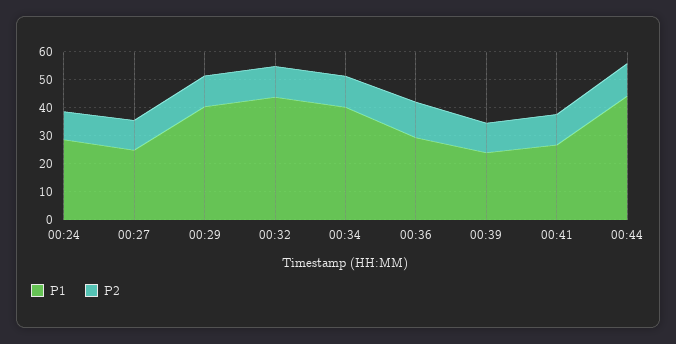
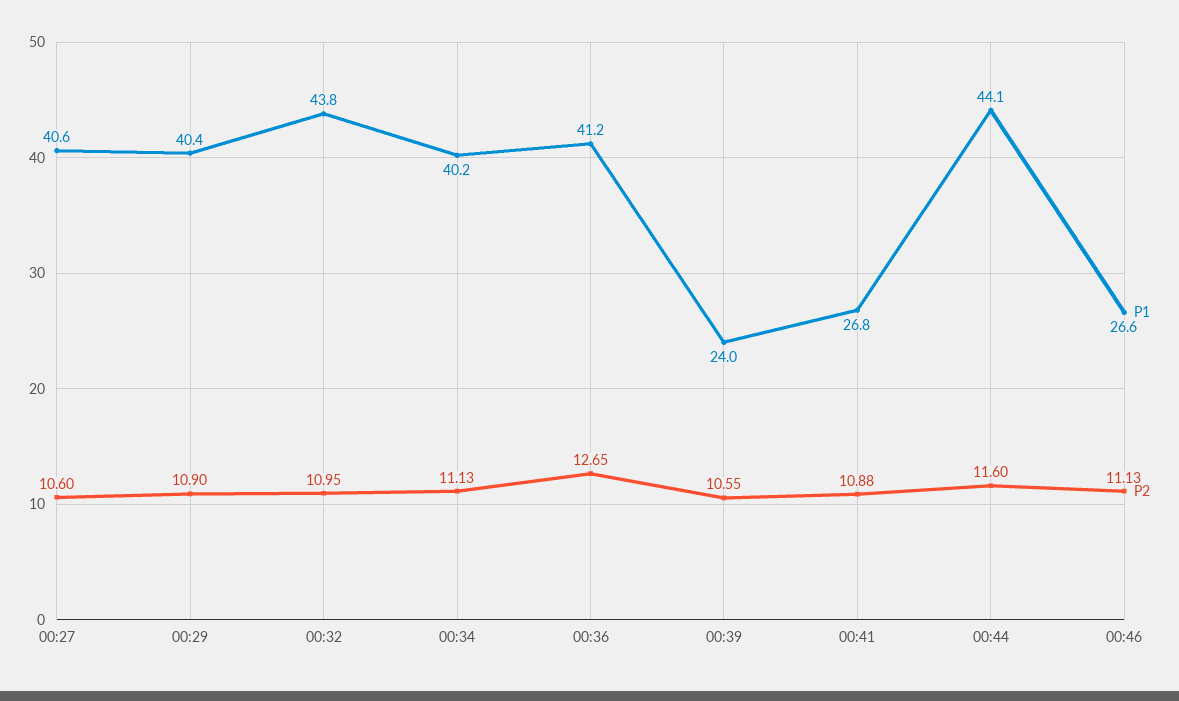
P1, 00:24: 30 -> none
P2, 00:24: 10 -> none
P1, 00:27: 25 -> 40.6
P1, 00:36: 30 -> 41.2
P1, 00:46: none -> 26.6
P2, 00:46: none -> 11.13

